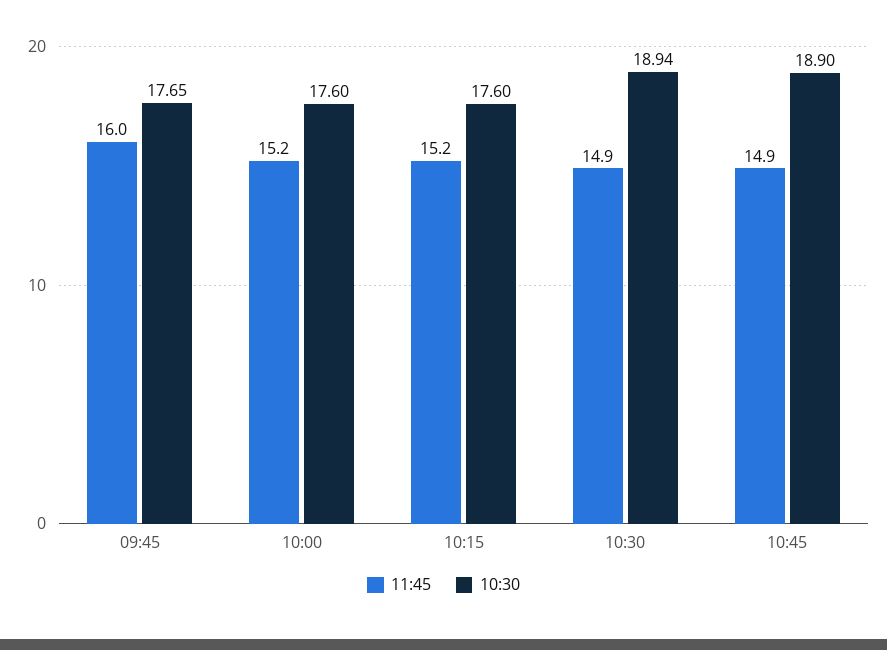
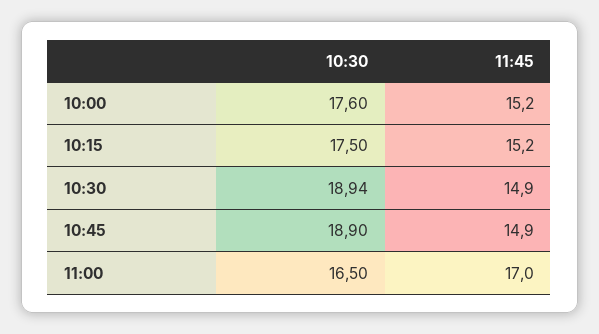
11:45, 09:45: 16 -> none
10:30, 09:45: 17.65 -> none
10:30, 10:15: 17.6 -> 17.5
10:30, 11:00: none -> 16.5
11:45, 11:00: none -> 17

